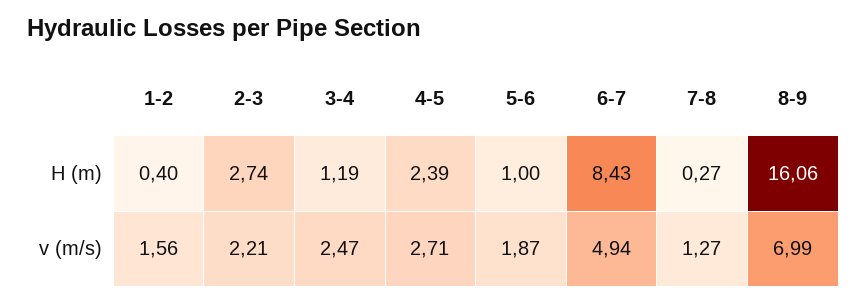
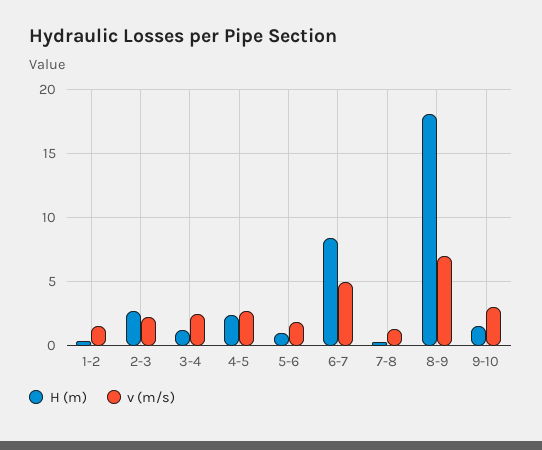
H (m), 8-9: 16.06 -> 18
H (m), 9-10: none -> 1.5
v (m/s), 9-10: none -> 3

